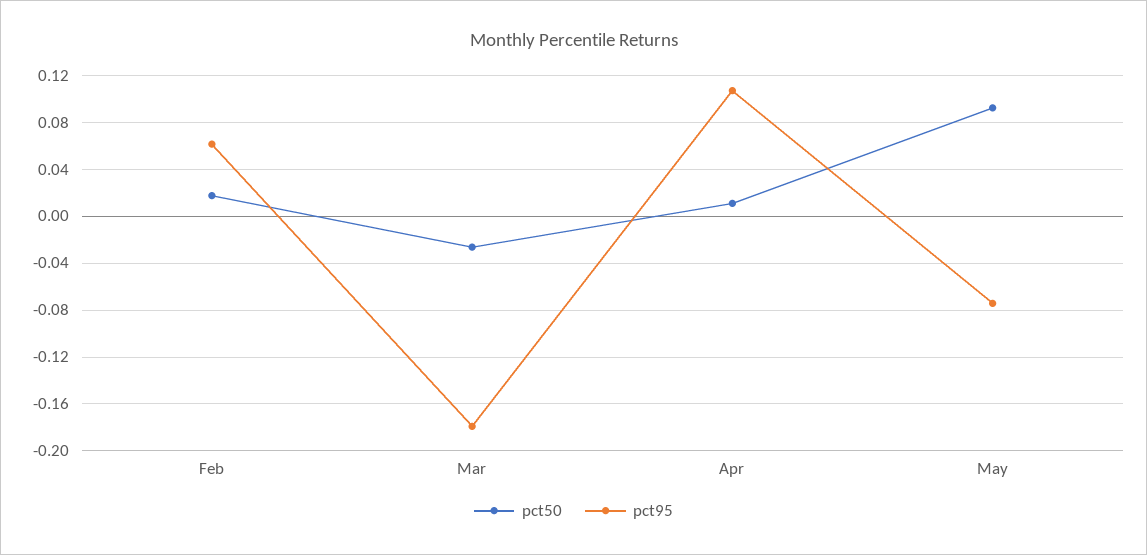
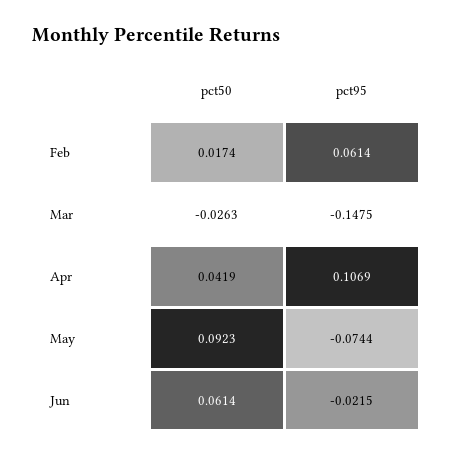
pct95, Mar: -0.18 -> -0.1475
pct50, Apr: 0.01 -> 0.0419
pct50, Jun: none -> 0.0614
pct95, Jun: none -> -0.0215

